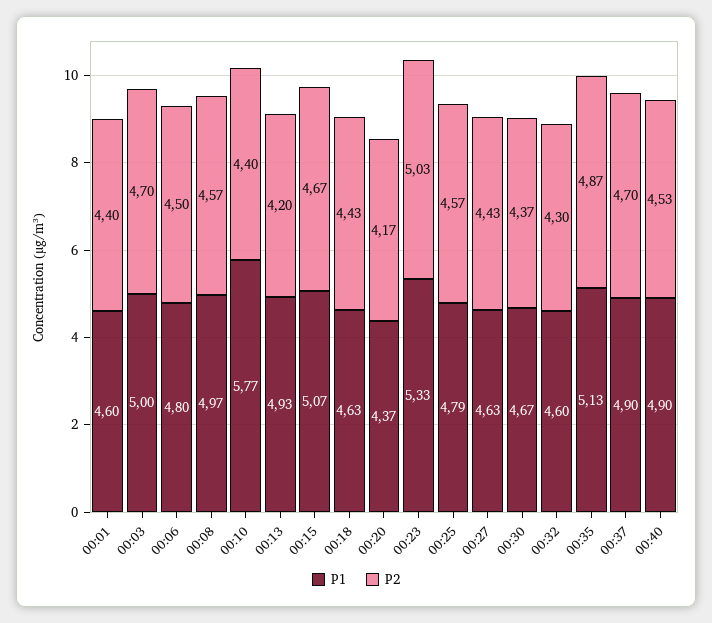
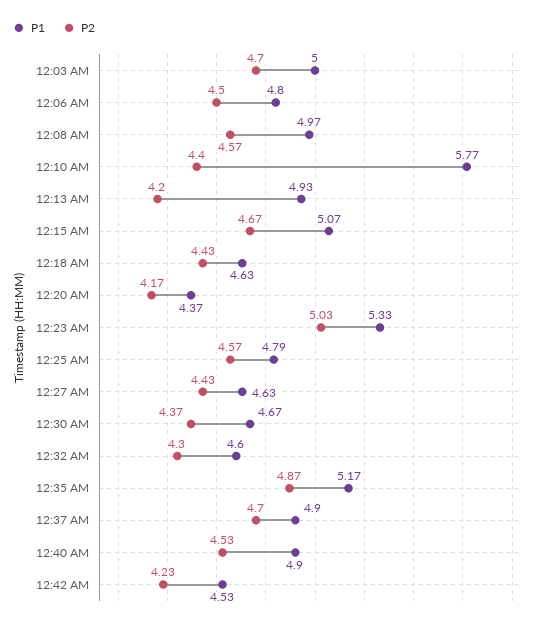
P1, 00:01: 4.6 -> none
P2, 00:01: 4.4 -> none
P1, 00:35: 5.13 -> 5.17
P1, 12:42 AM: none -> 4.53
P2, 12:42 AM: none -> 4.23

